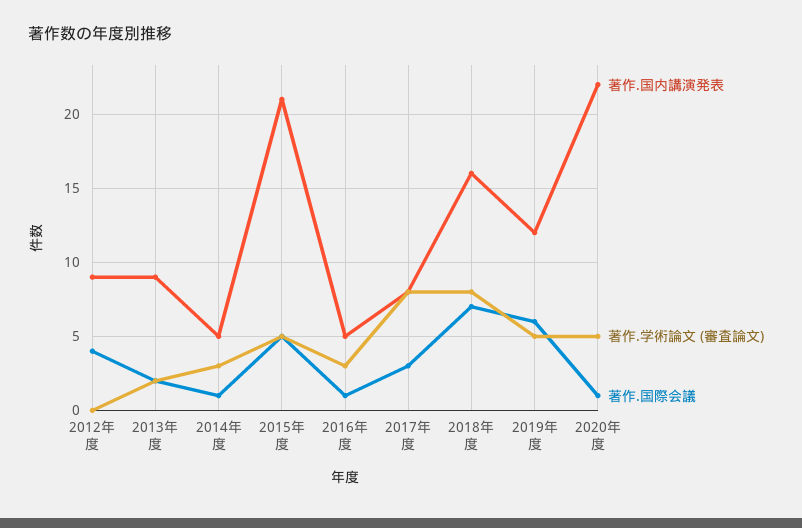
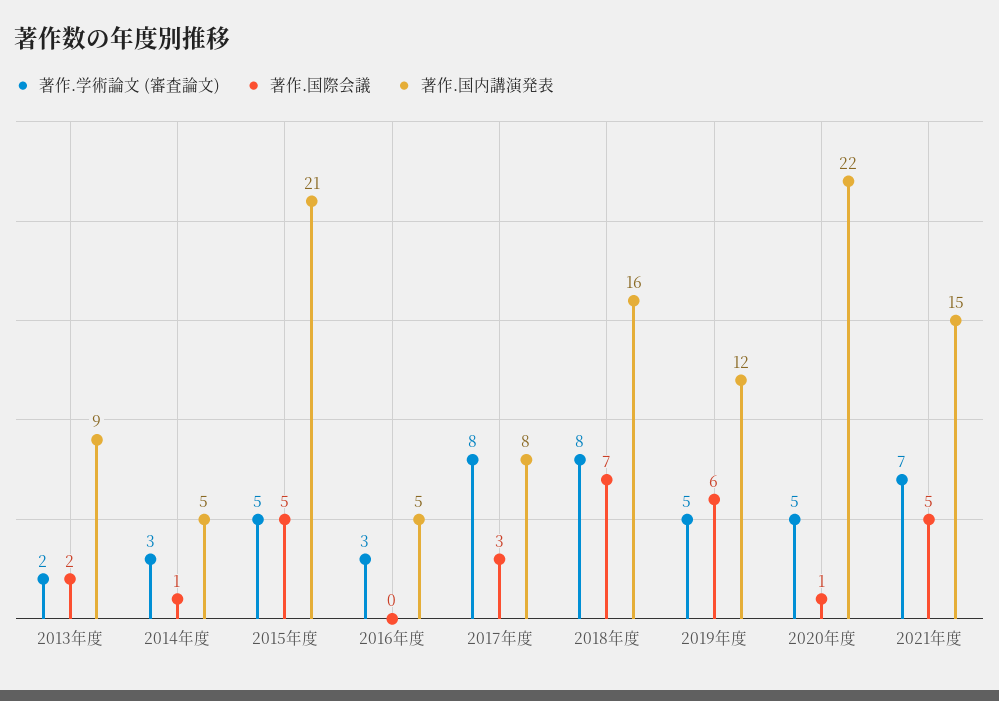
著作.国内講演発表, 2012年度: 9 -> none
著作.学術論文 (審査論文), 2012年度: 0 -> none
著作.国際会議, 2012年度: 4 -> none
著作.国際会議, 2016年度: 1 -> 0
著作.学術論文 (審査論文), 2021年度: none -> 7
著作.国際会議, 2021年度: none -> 5
著作.国内講演発表, 2021年度: none -> 15

